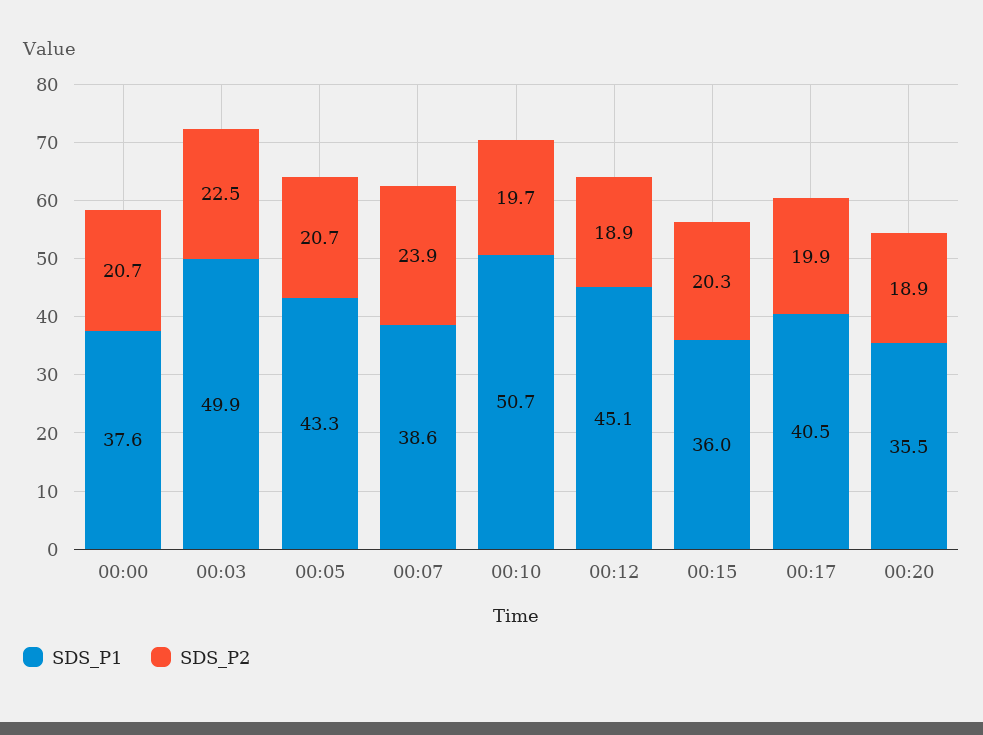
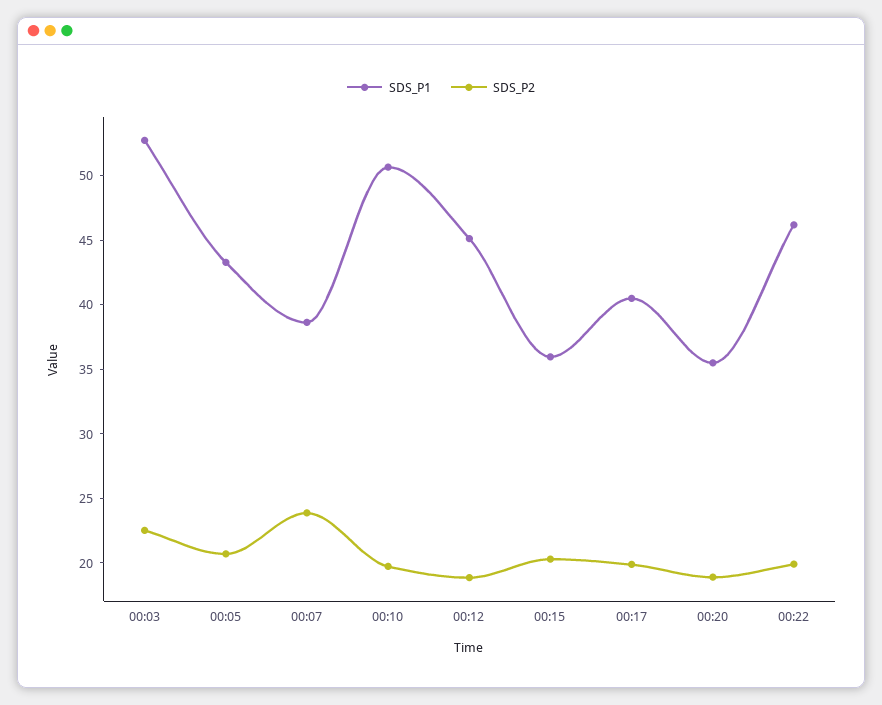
SDS_P1, 00:00: 37.6 -> none
SDS_P2, 00:00: 20.7 -> none
SDS_P1, 00:03: 49.9 -> 53
SDS_P1, 00:22: none -> 46
SDS_P2, 00:22: none -> 20

